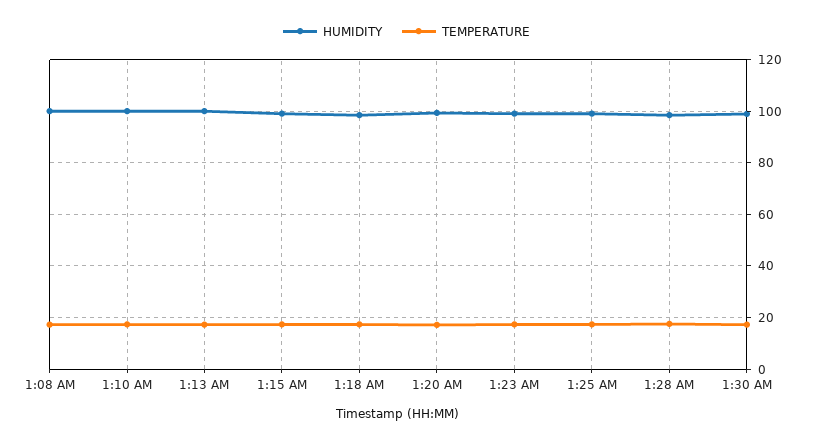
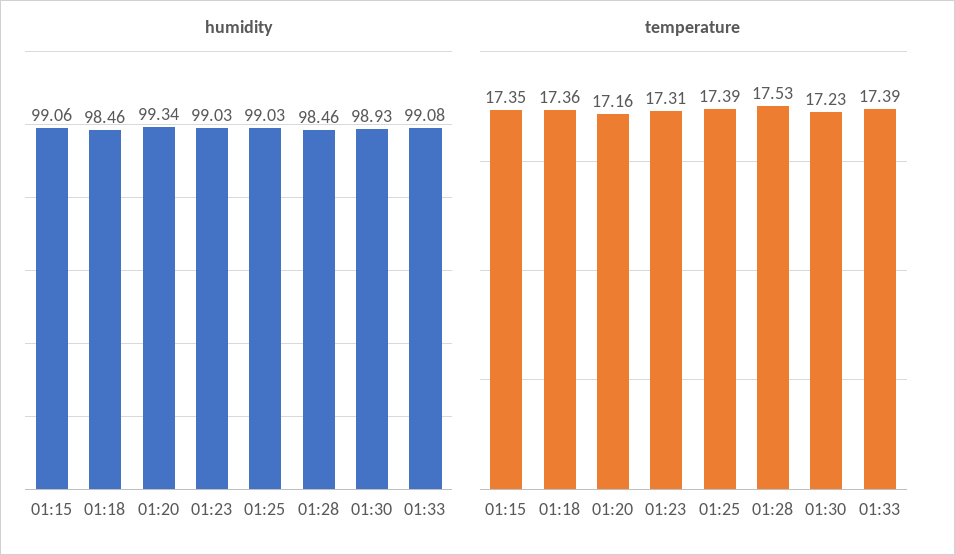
HUMIDITY, 1:08 AM: 100 -> none
TEMPERATURE, 1:08 AM: 17.5 -> none
HUMIDITY, 1:10 AM: 100 -> none
TEMPERATURE, 1:10 AM: 17.5 -> none
HUMIDITY, 1:13 AM: 100 -> none
TEMPERATURE, 1:13 AM: 17.5 -> none
HUMIDITY, 01:33: none -> 99.08
TEMPERATURE, 01:33: none -> 17.39

